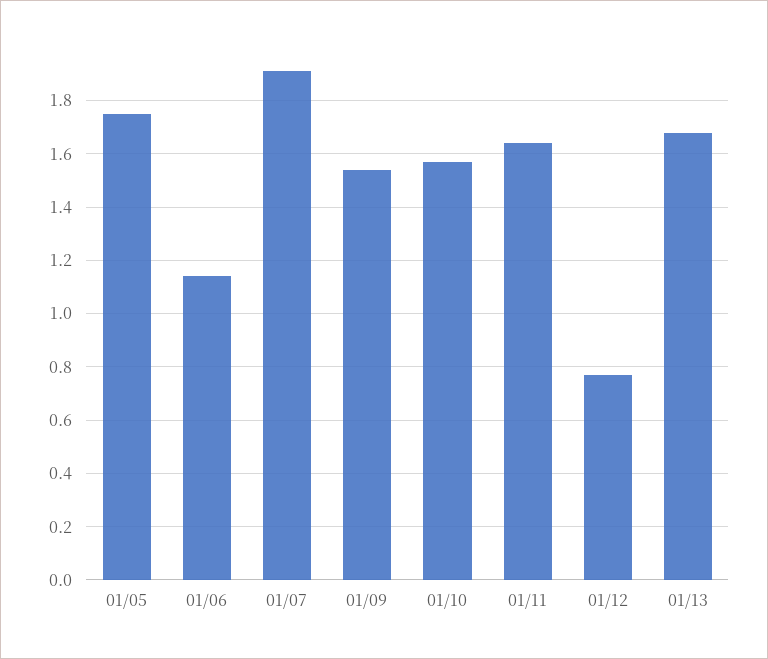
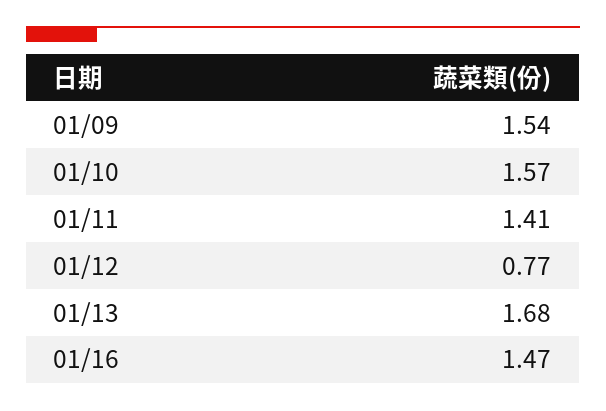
01/05: 1.75 -> none
01/06: 1.15 -> none
01/07: 1.9 -> none
01/11: 1.65 -> 1.41
01/16: none -> 1.47

